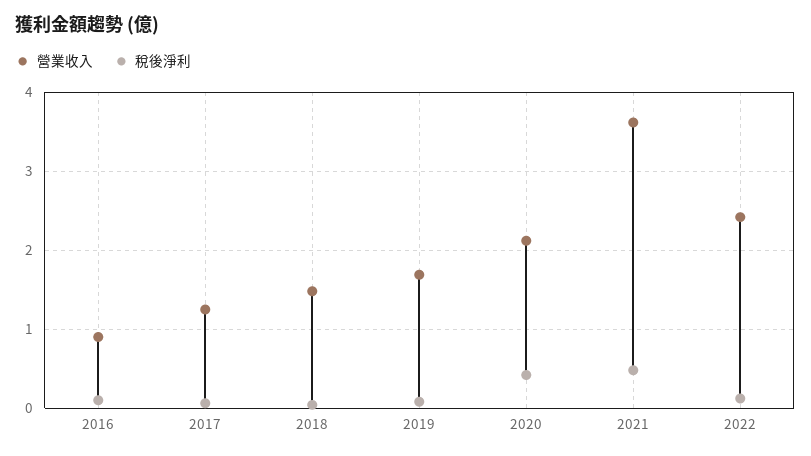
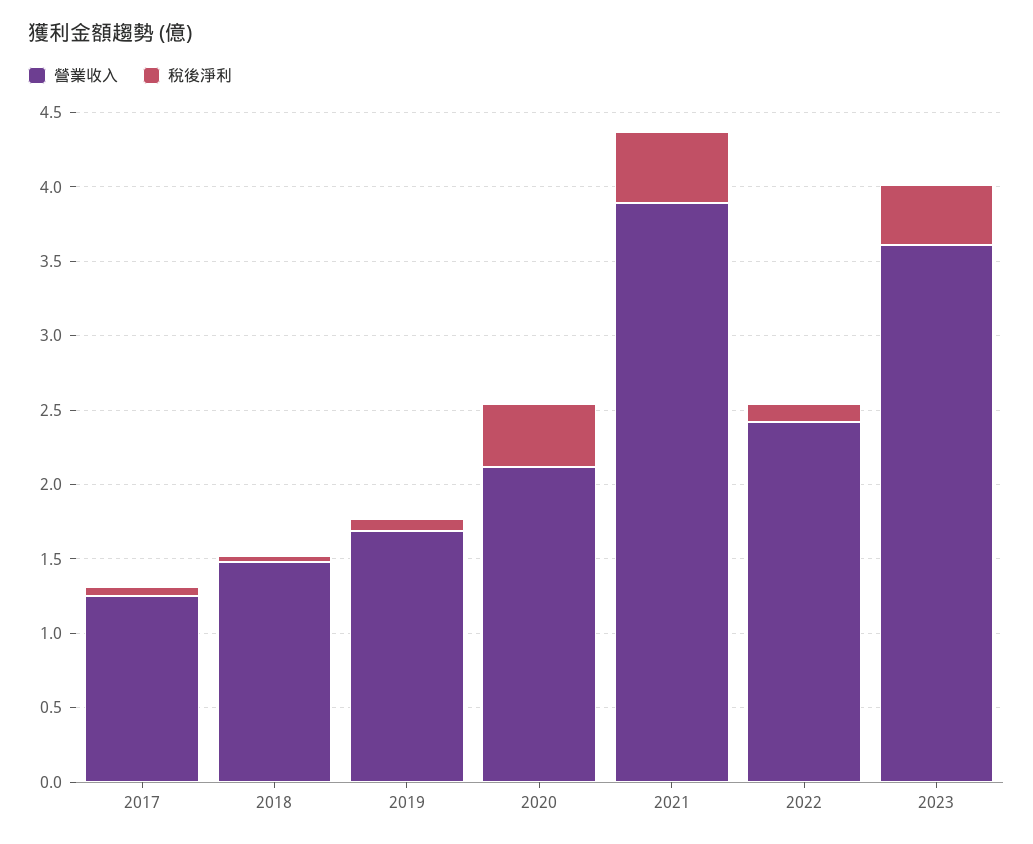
營業收入, 2016: 0.9 -> none
稅後淨利, 2016: 0.1 -> none
營業收入, 2021: 3.6 -> 3.9
營業收入, 2023: none -> 3.6
稅後淨利, 2023: none -> 0.4

